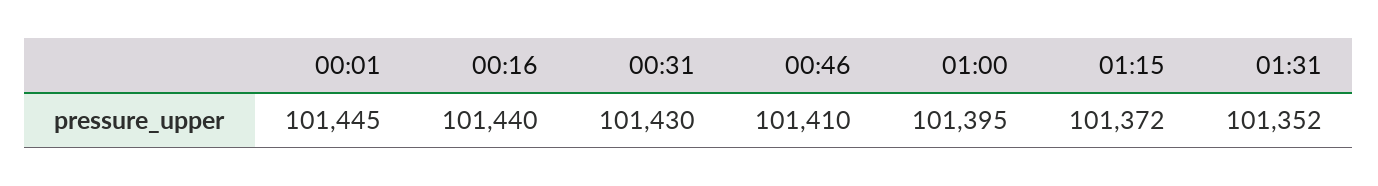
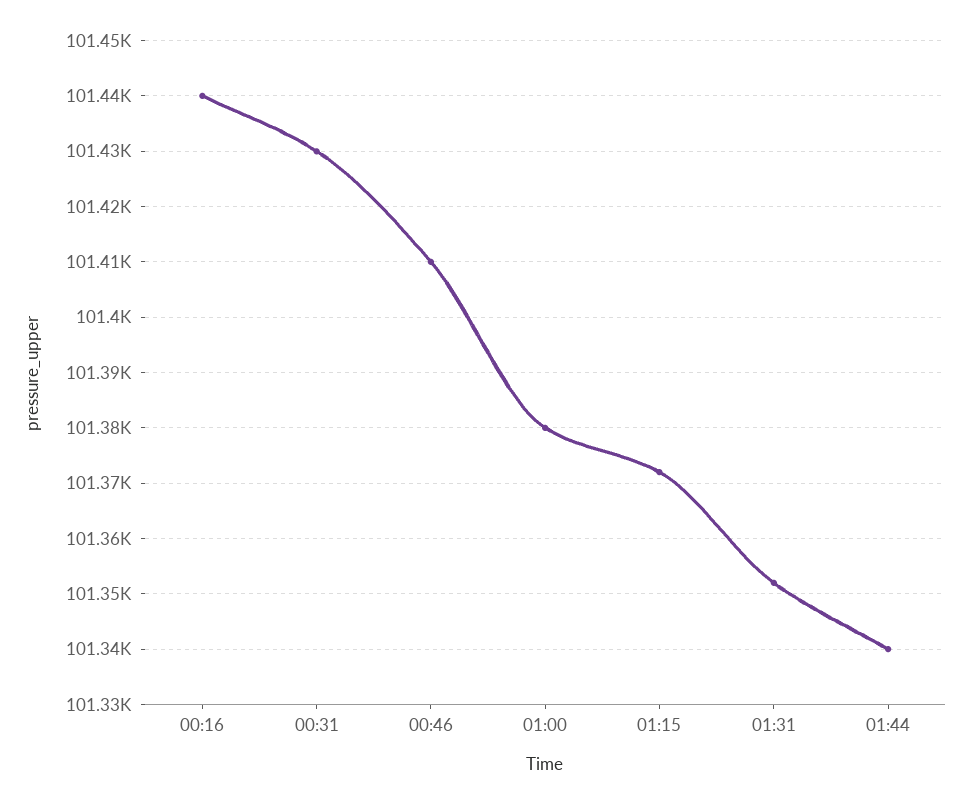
00:01: 101445 -> none
01:00: 101395 -> 101380
01:44: none -> 101340

